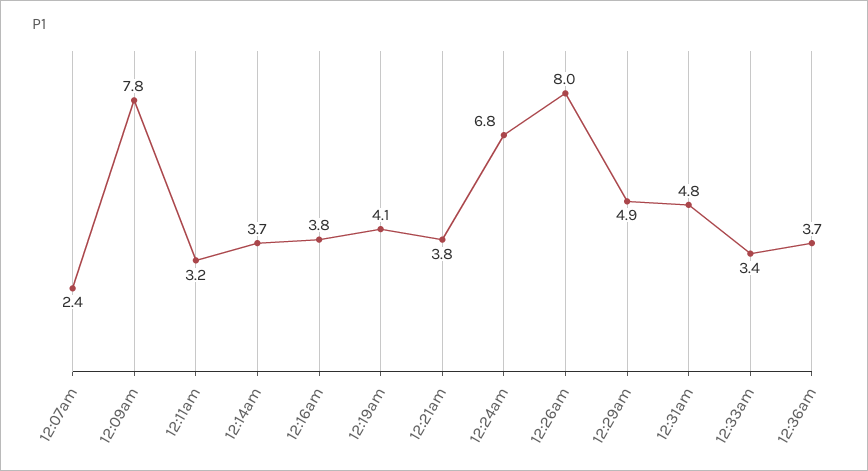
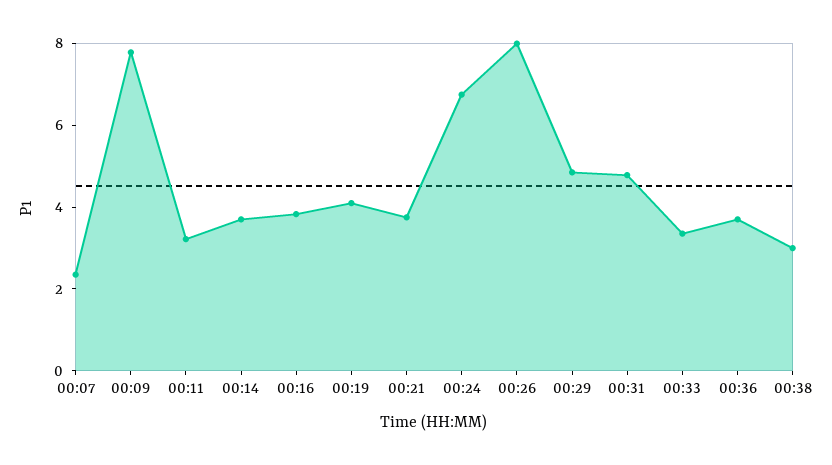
00:38: none -> 3

